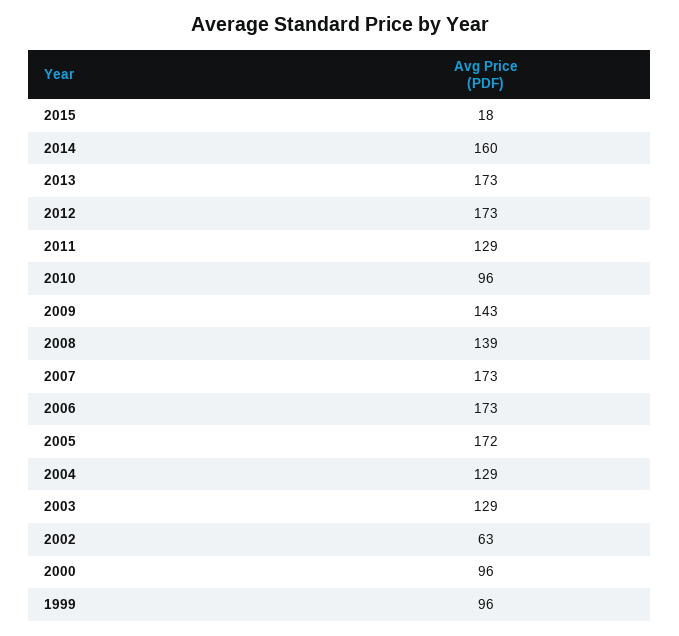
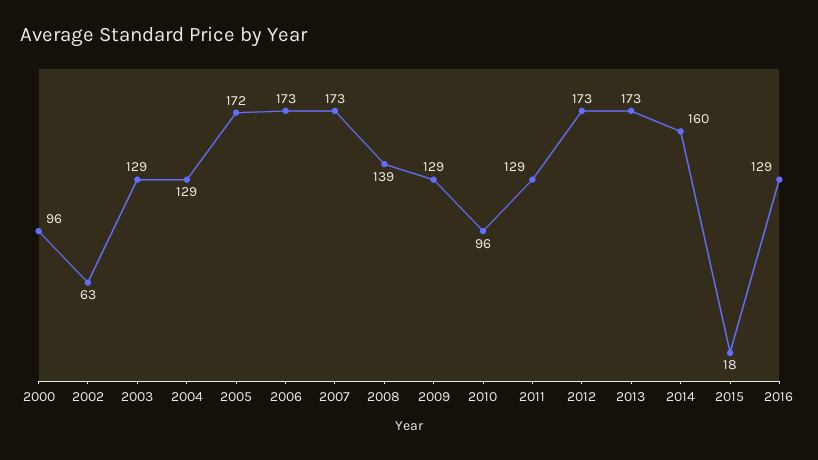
2009: 143 -> 129
1999: 96 -> none
2016: none -> 129

